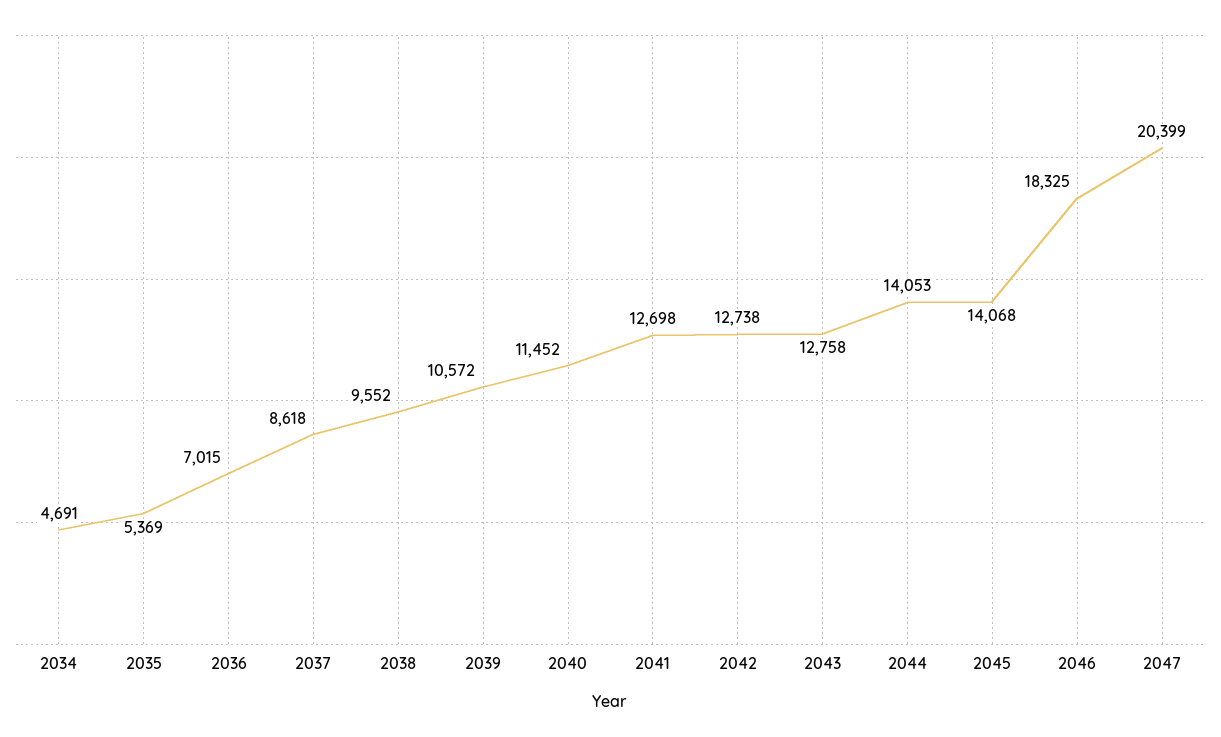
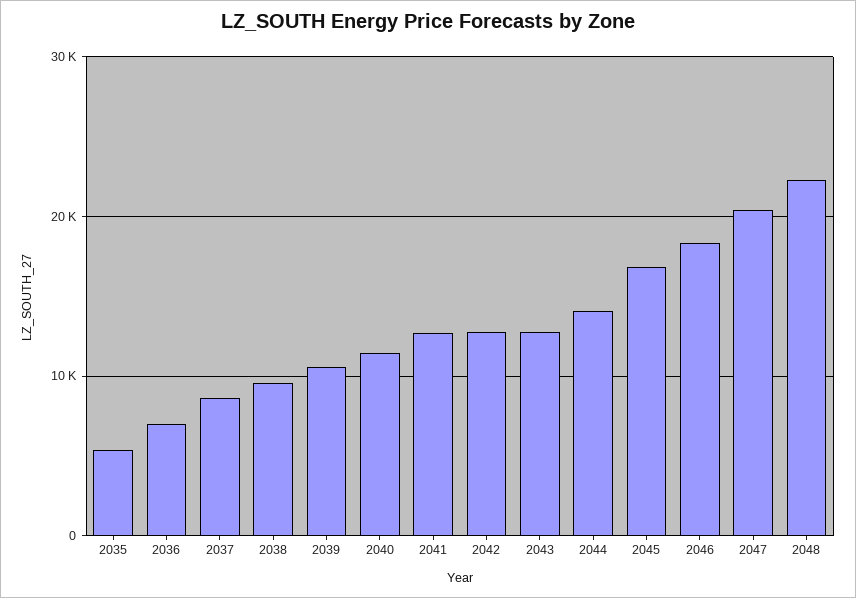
2034: 4691 -> none
2045: 14068 -> 17000
2048: none -> 22000

